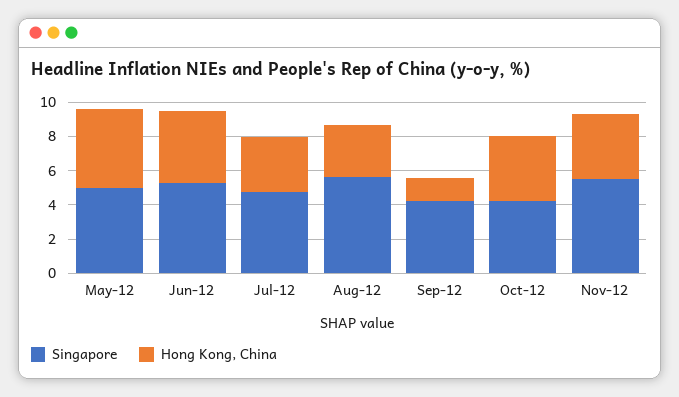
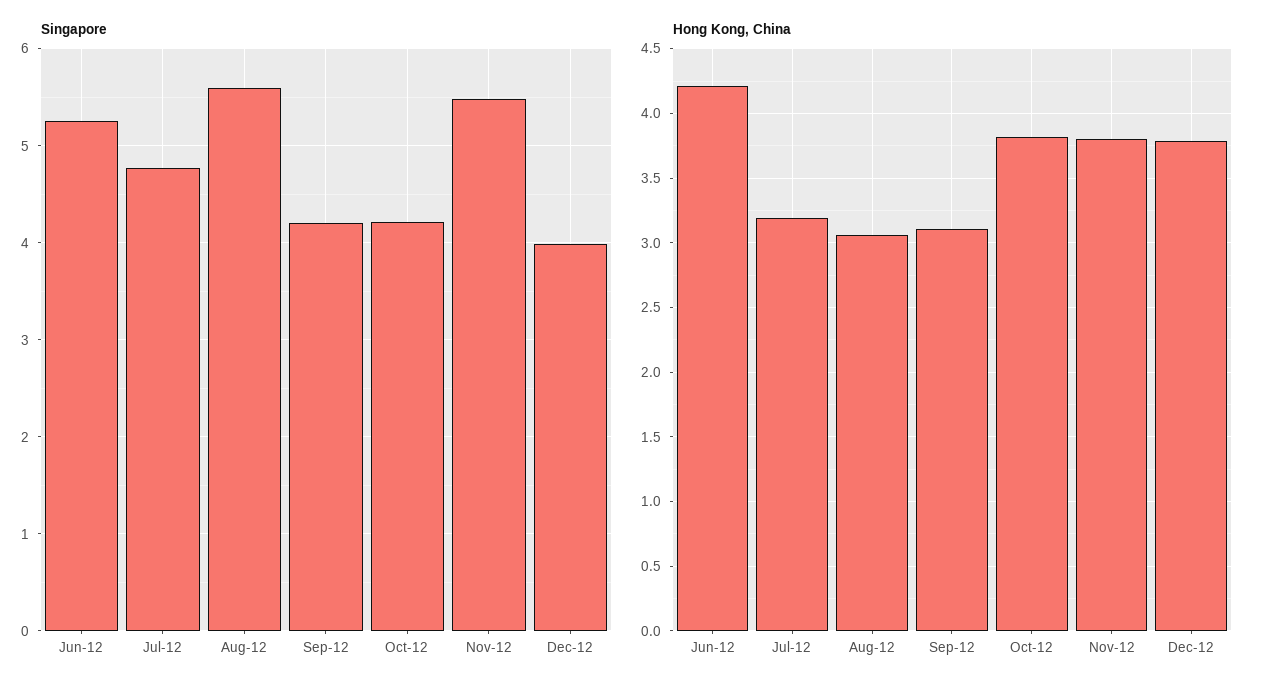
Singapore, May-12: 5 -> none
Hong Kong, China, May-12: 4.5 -> none
Hong Kong, China, Sep-12: 1.5 -> 3.1
Singapore, Dec-12: none -> 4
Hong Kong, China, Dec-12: none -> 3.8

